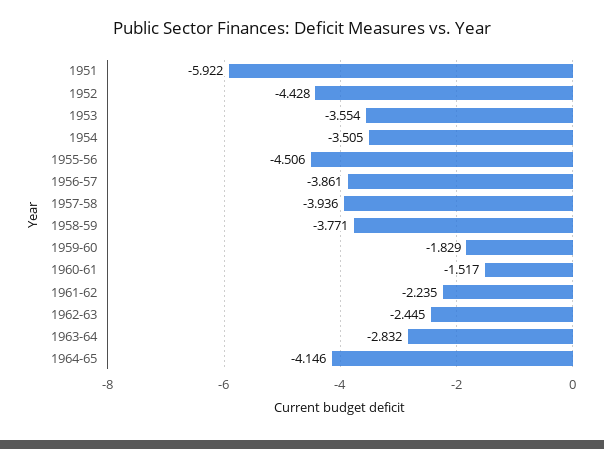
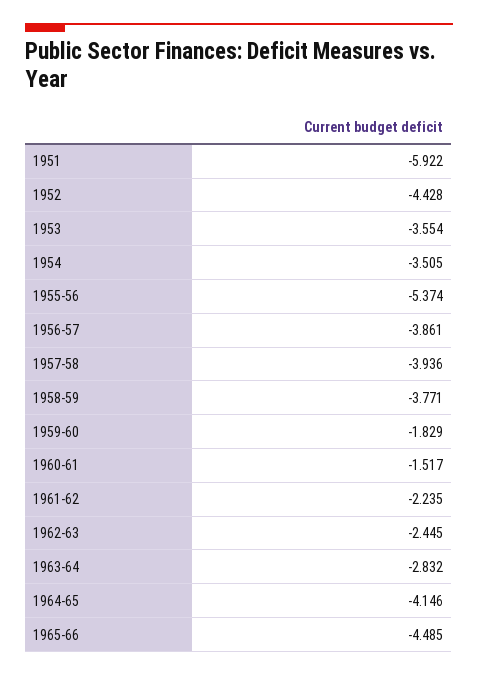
1955-56: -4.506 -> -5.374
1965-66: none -> -4.485

